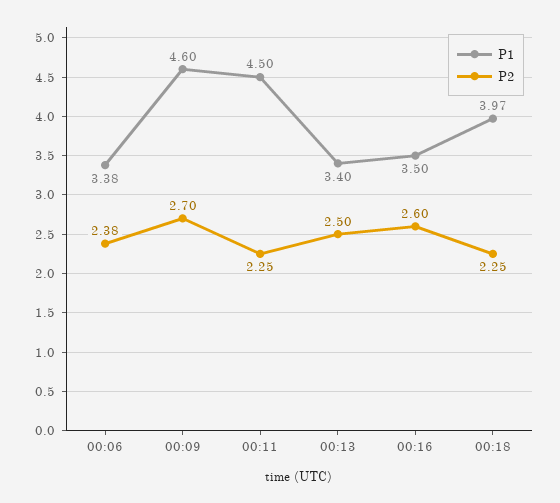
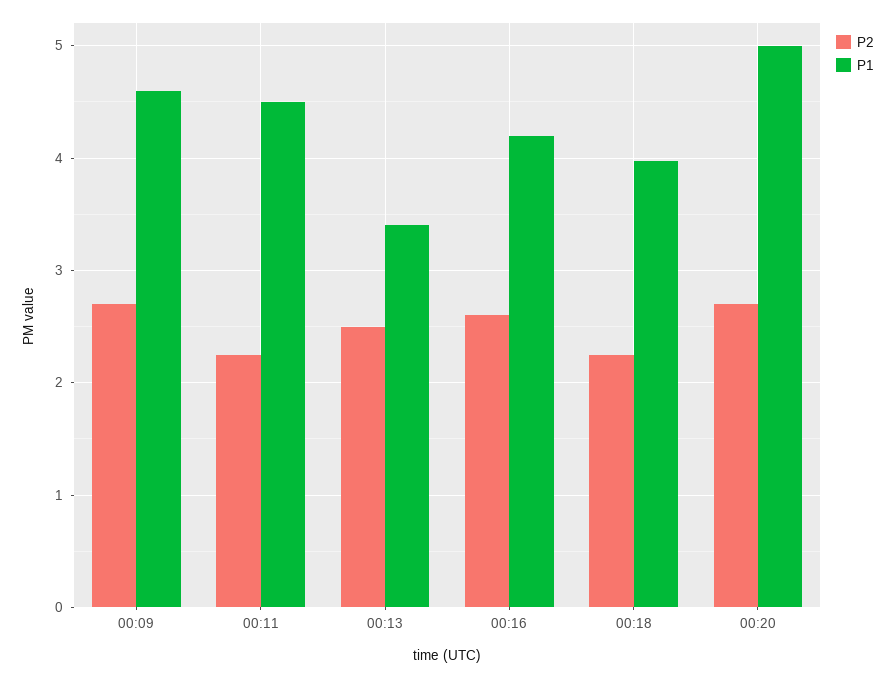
P1, 00:06: 3.38 -> none
P2, 00:06: 2.38 -> none
P1, 00:16: 3.5 -> 4.2
P2, 00:20: none -> 2.7
P1, 00:20: none -> 5

